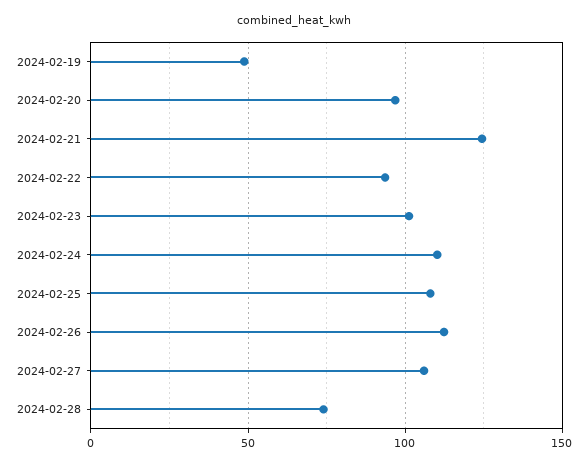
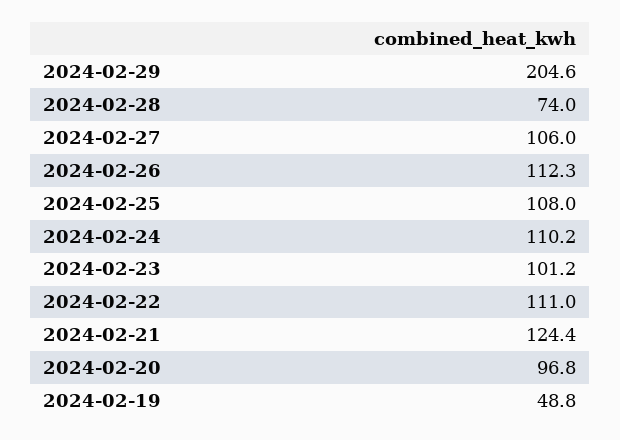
2024-02-22: 95 -> 111
2024-02-29: none -> 204.6

